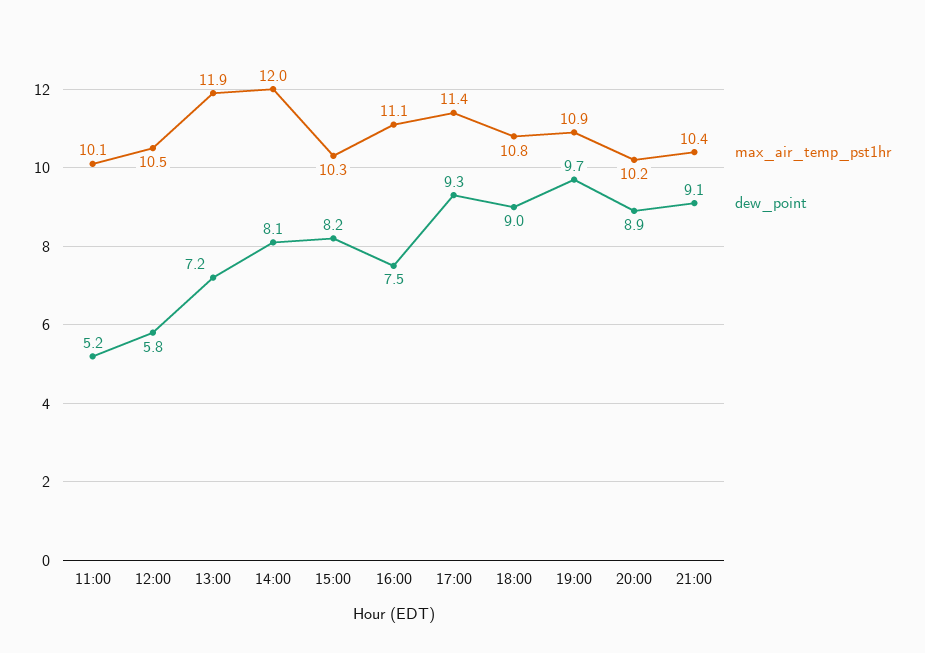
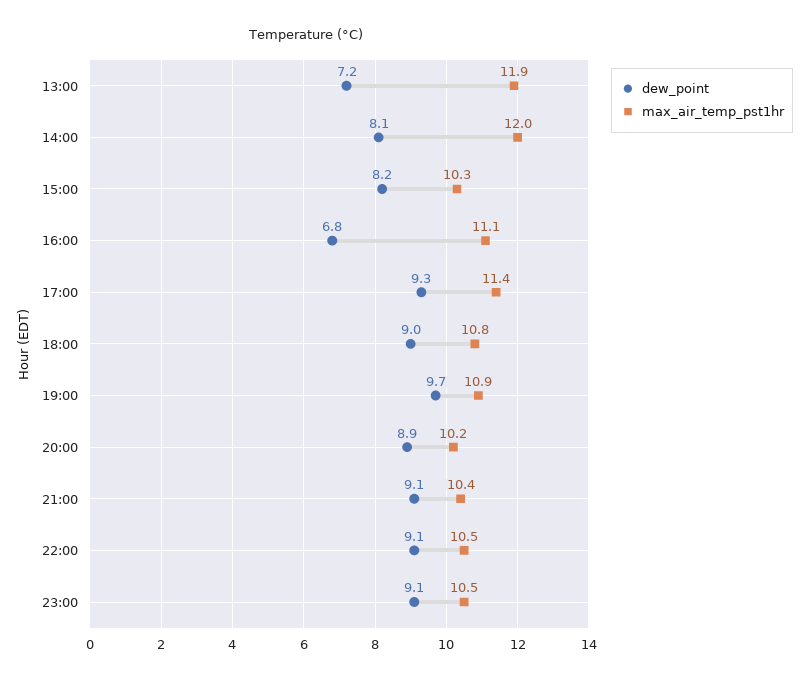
max_air_temp_pst1hr, 11:00: 10.1 -> none
dew_point, 11:00: 5.2 -> none
max_air_temp_pst1hr, 12:00: 10.5 -> none
dew_point, 12:00: 5.8 -> none
dew_point, 16:00: 7.5 -> 6.8
dew_point, 22:00: none -> 9.1
max_air_temp_pst1hr, 22:00: none -> 10.5
dew_point, 23:00: none -> 9.1
max_air_temp_pst1hr, 23:00: none -> 10.5

